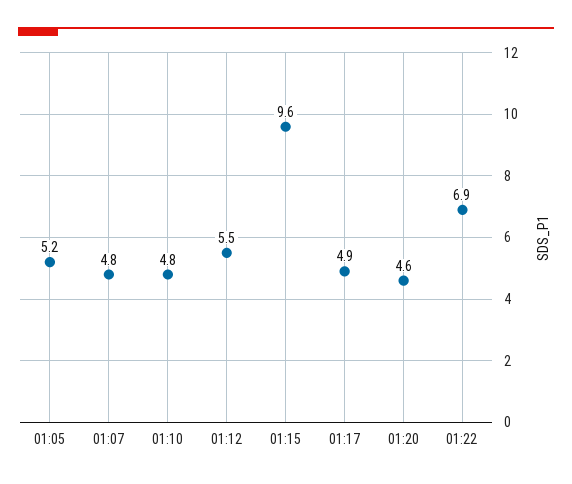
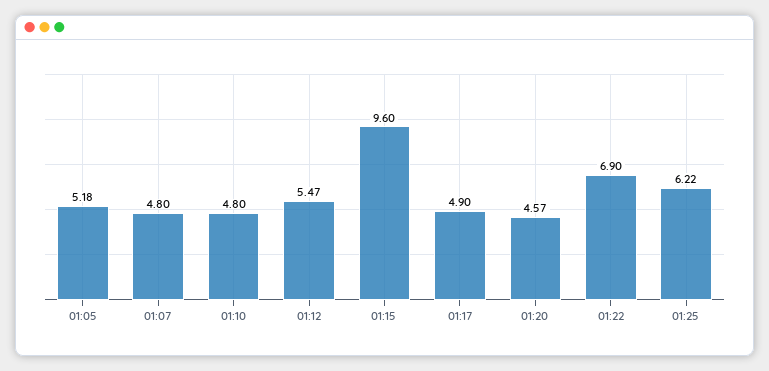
01:25: none -> 6.22

